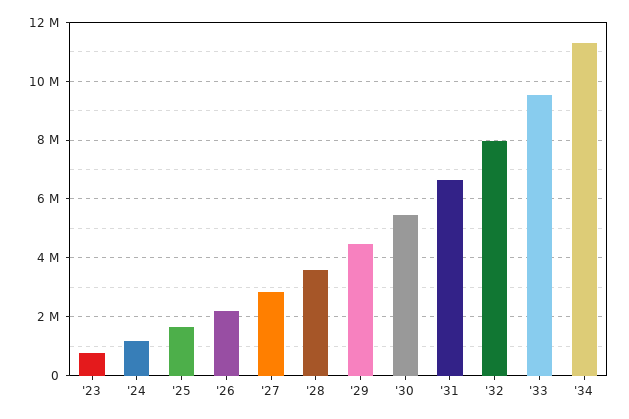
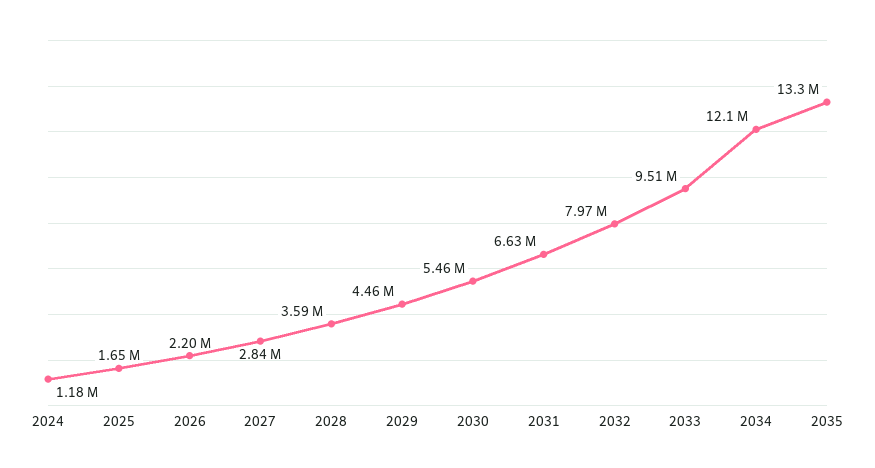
'23: 750000 -> none
'34: 11250000 -> 12100000
2035: none -> 13300000

